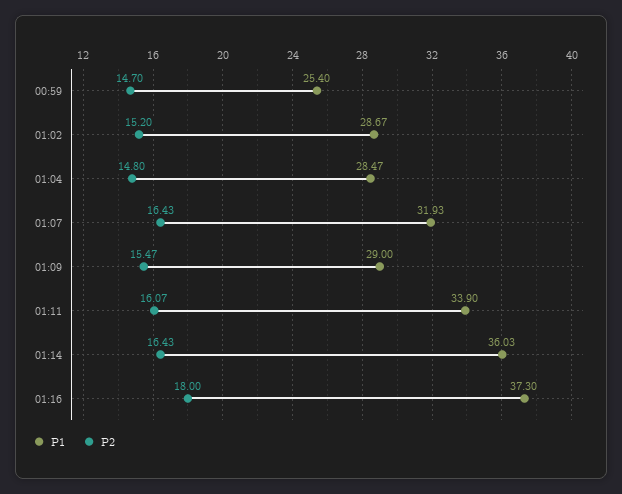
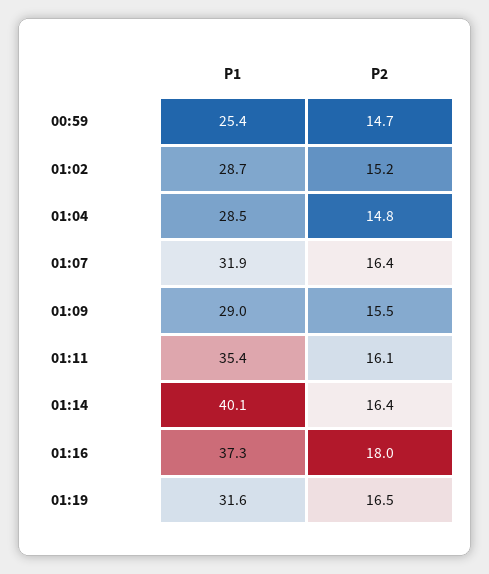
P1, 01:11: 33.9 -> 35.4
P1, 01:14: 36.03 -> 40.1
P1, 01:19: none -> 31.6
P2, 01:19: none -> 16.5

